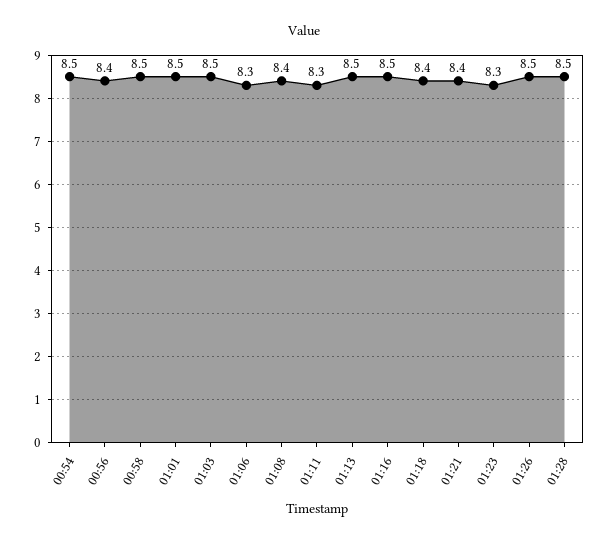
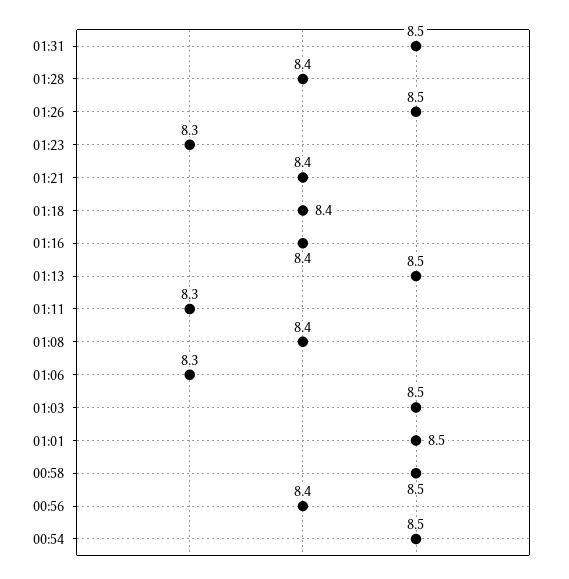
01:16: 8.5 -> 8.4
01:28: 8.5 -> 8.4
01:31: none -> 8.5

